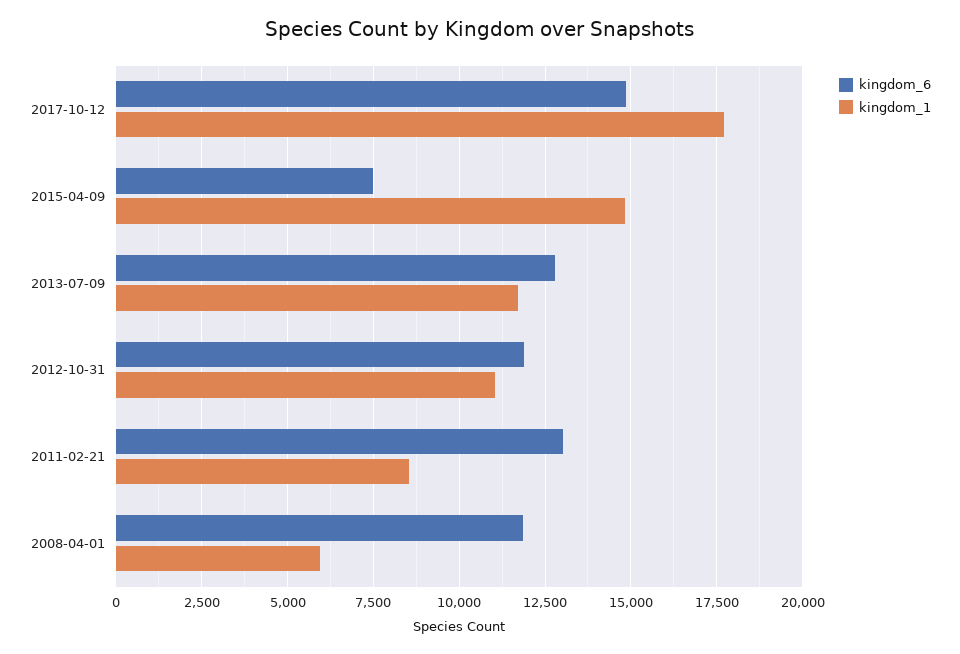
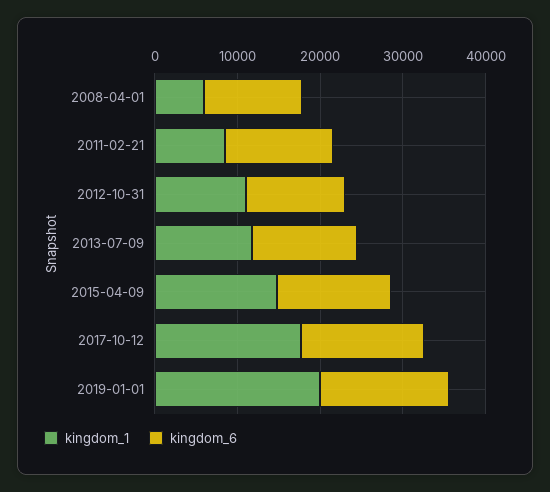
kingdom_6, 2015-04-09: 7500 -> 14000
kingdom_1, 2019-01-01: none -> 20000
kingdom_6, 2019-01-01: none -> 16000

